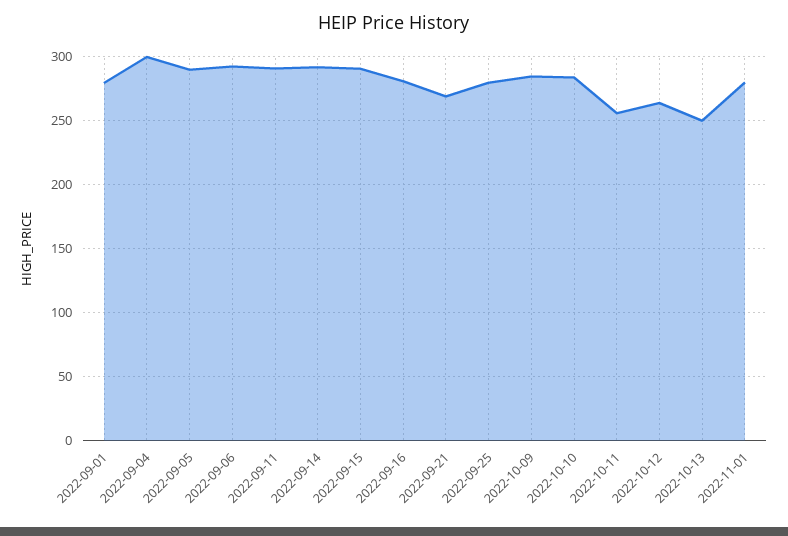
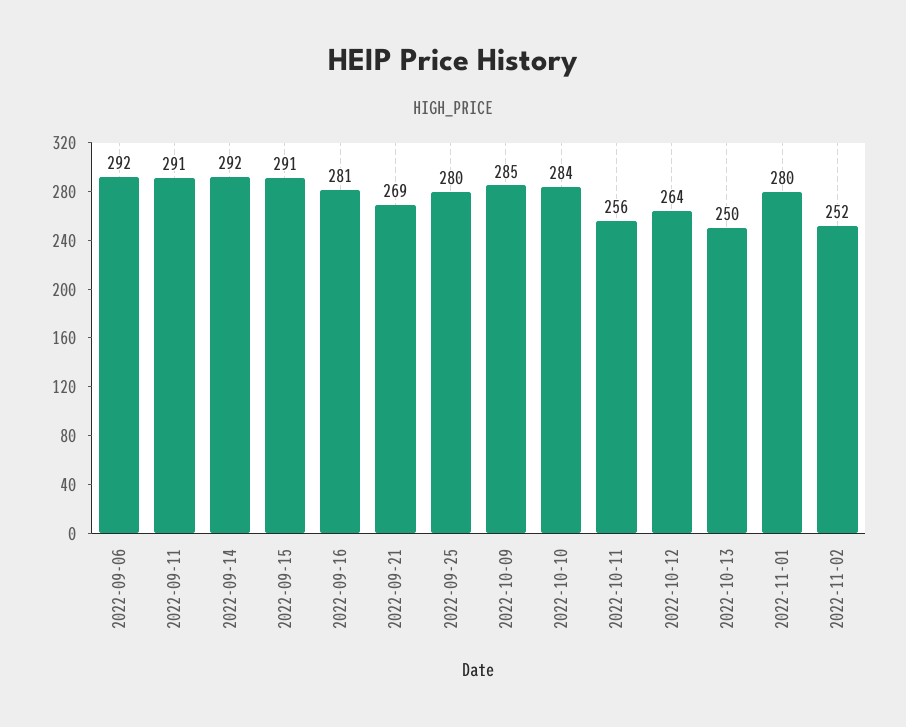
2022-09-01: 280 -> none
2022-09-04: 300 -> none
2022-09-05: 290 -> none
2022-11-02: none -> 252

